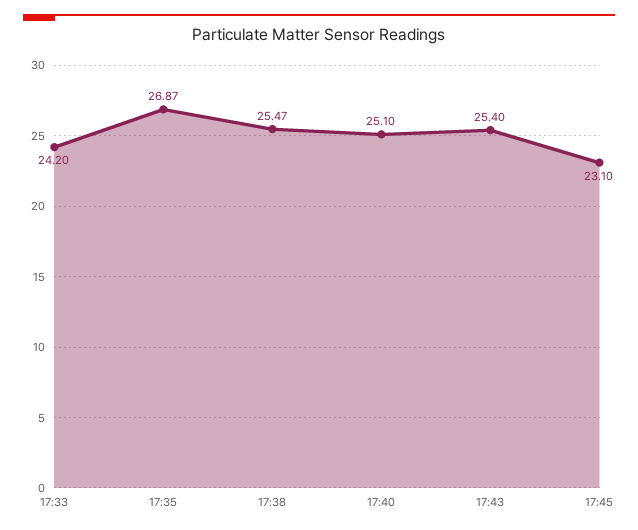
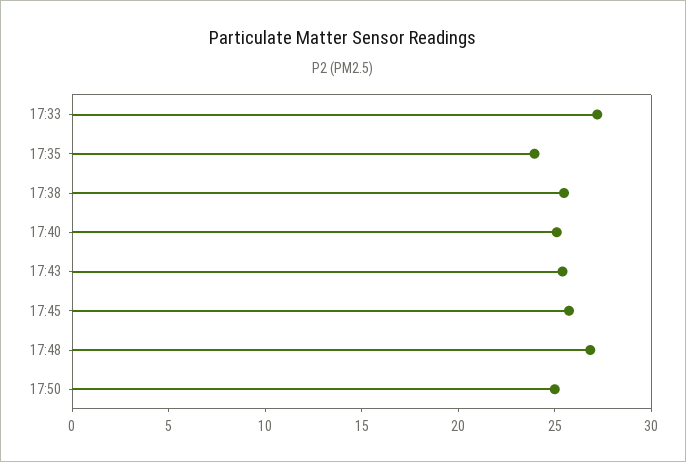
17:33: 24.2 -> 27
17:35: 26.87 -> 24
17:45: 23.1 -> 26
17:48: none -> 27
17:50: none -> 25

